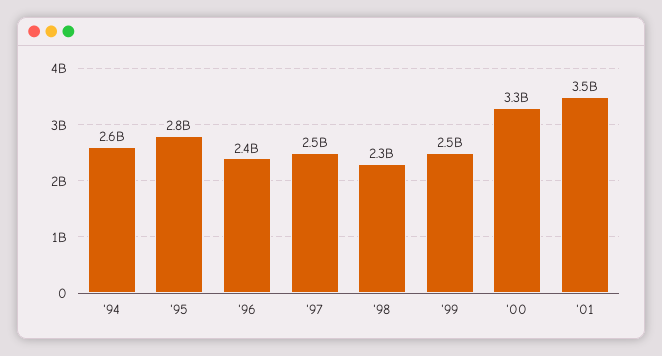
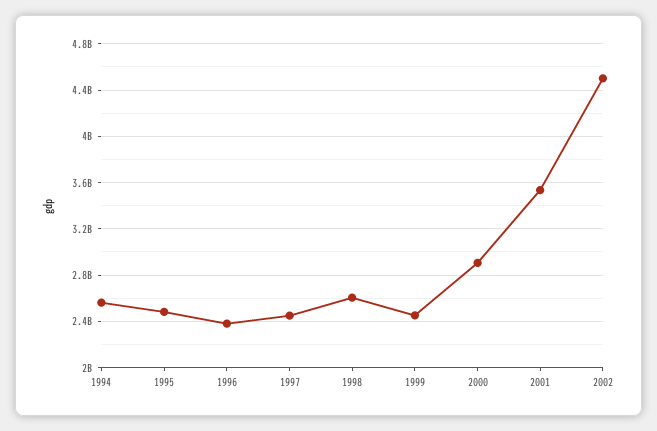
'95: 2800000000 -> 2500000000
'98: 2300000000 -> 2600000000
'00: 3300000000 -> 2900000000
2002: none -> 4500000000

